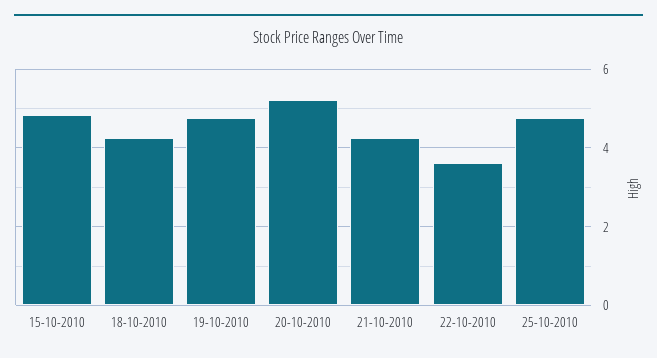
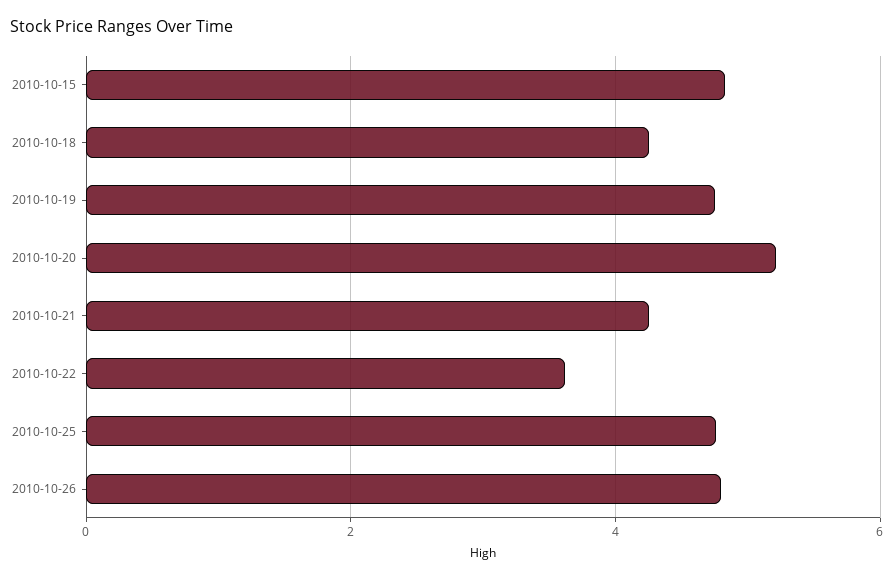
2010-10-26: none -> 4.8

